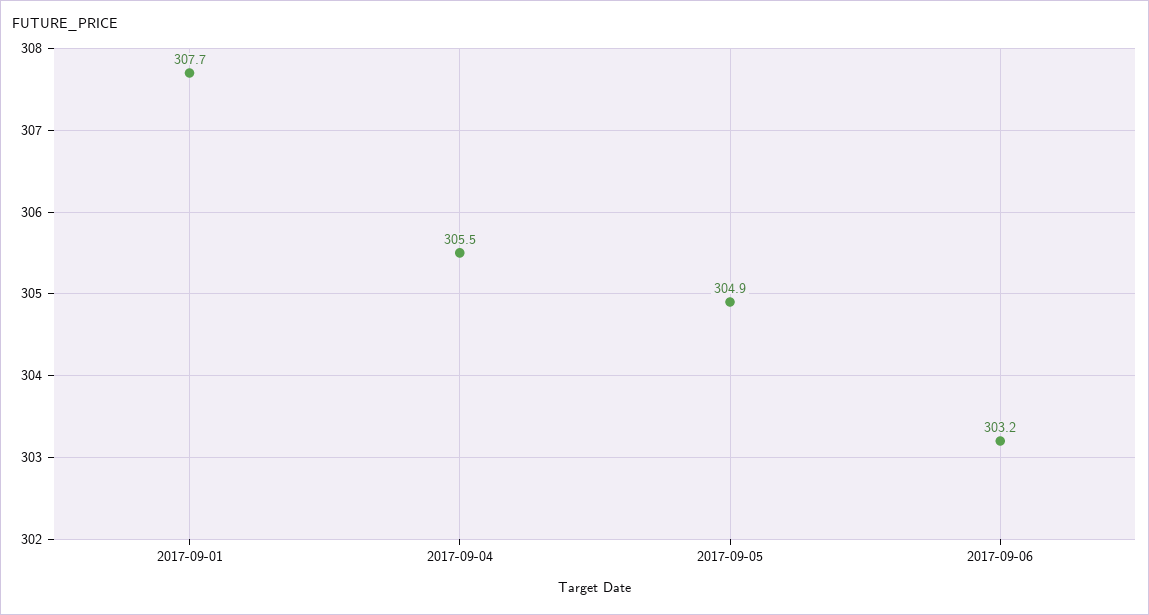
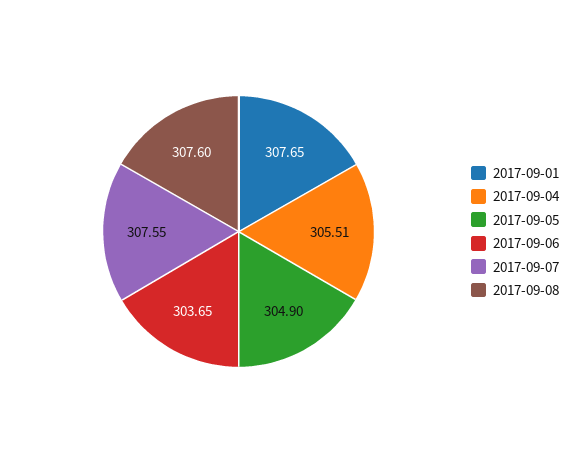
2017-09-06: 303.2 -> 303.65
2017-09-07: none -> 307.55
2017-09-08: none -> 307.6

